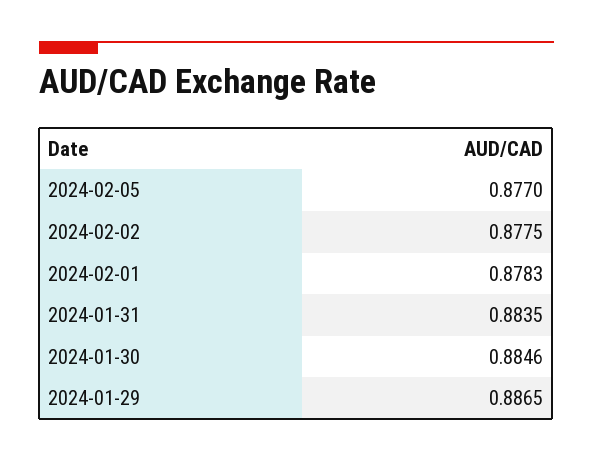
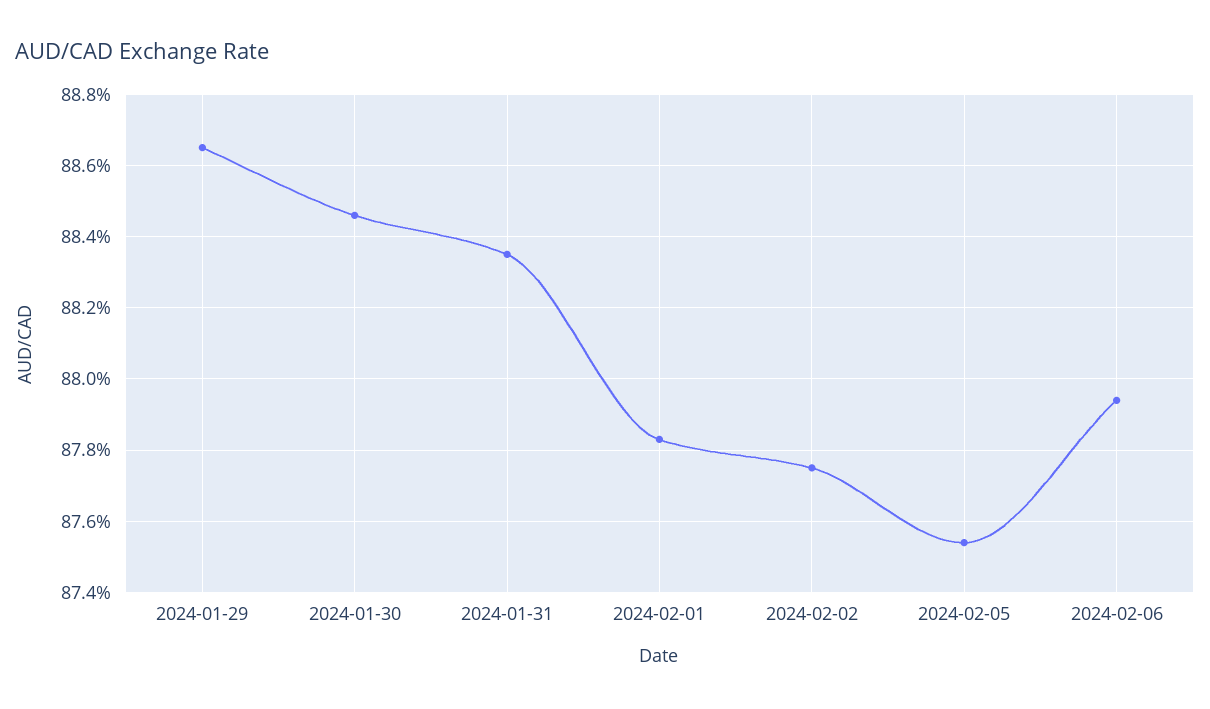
2024-02-05: 0.877 -> 0.8755
2024-02-06: none -> 0.8795

